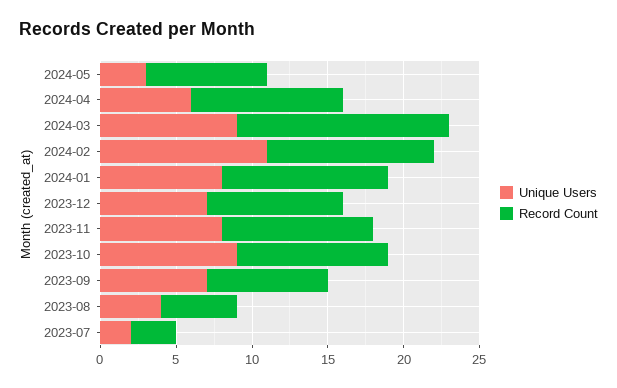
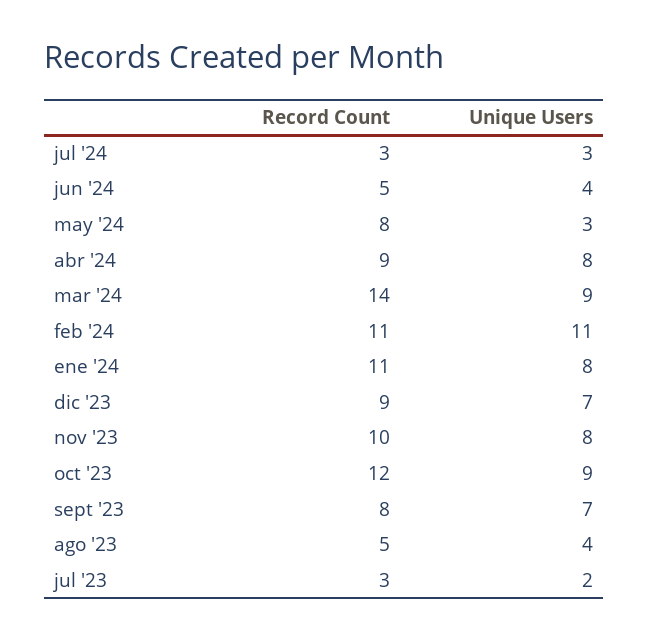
Unique Users, 2024-04: 6 -> 8
Record Count, 2024-04: 10 -> 9
Record Count, 2023-10: 10 -> 12
Record Count, jul '24: none -> 3
Unique Users, jul '24: none -> 3
Record Count, jun '24: none -> 5
Unique Users, jun '24: none -> 4

